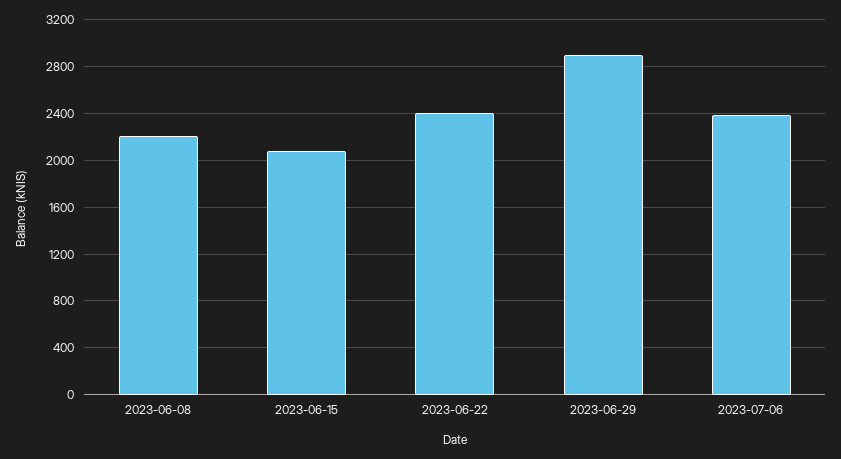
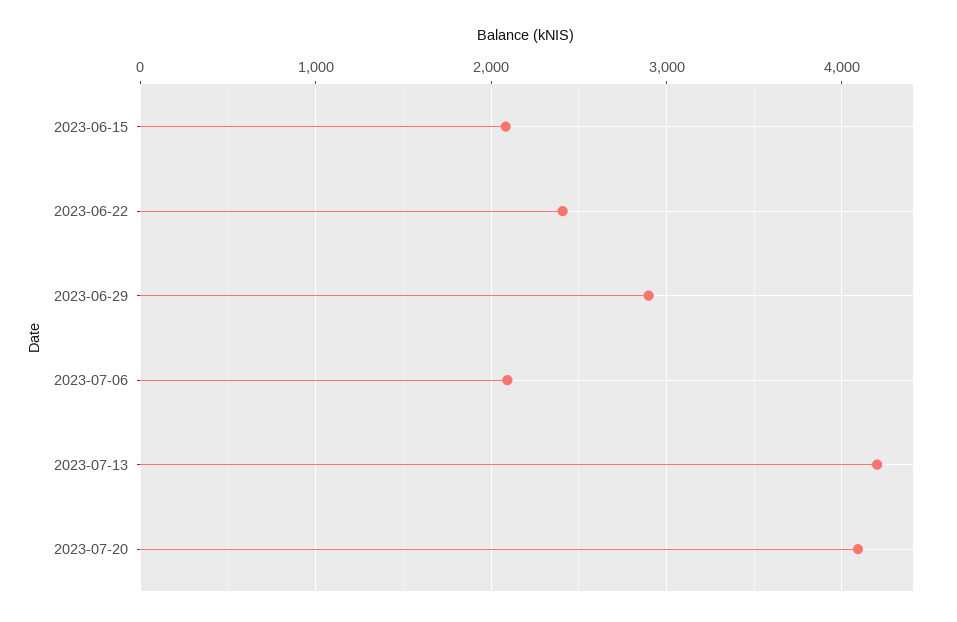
2023-06-08: 2200 -> none
2023-07-06: 2400 -> 2100
2023-07-13: none -> 4200
2023-07-20: none -> 4100

